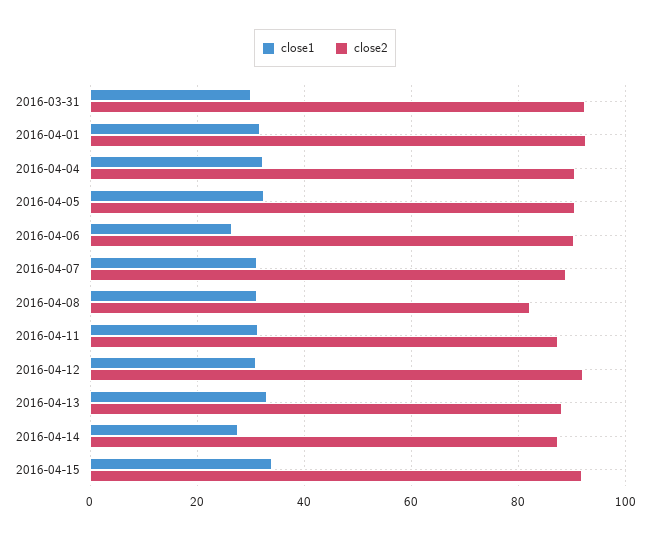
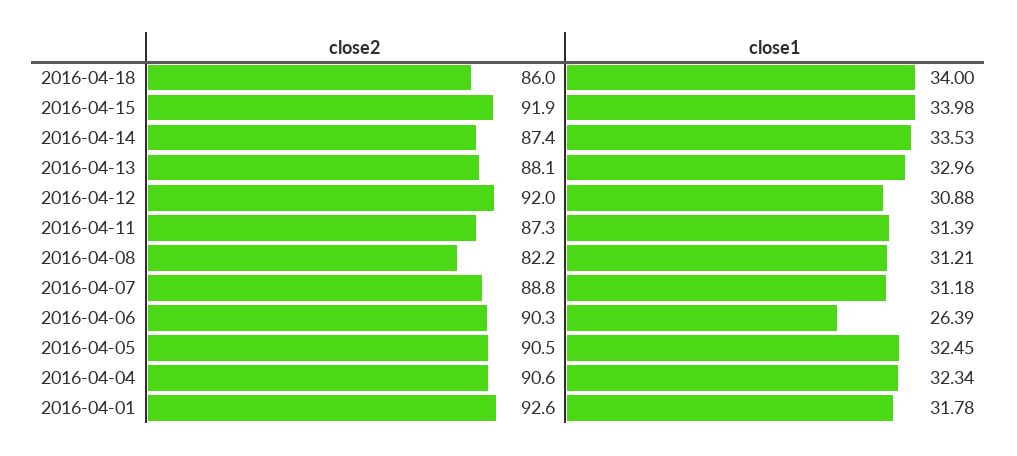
close1, 2016-03-31: 30 -> none
close2, 2016-03-31: 92 -> none
close1, 2016-04-14: 28 -> 33.53
close2, 2016-04-18: none -> 86
close1, 2016-04-18: none -> 34

